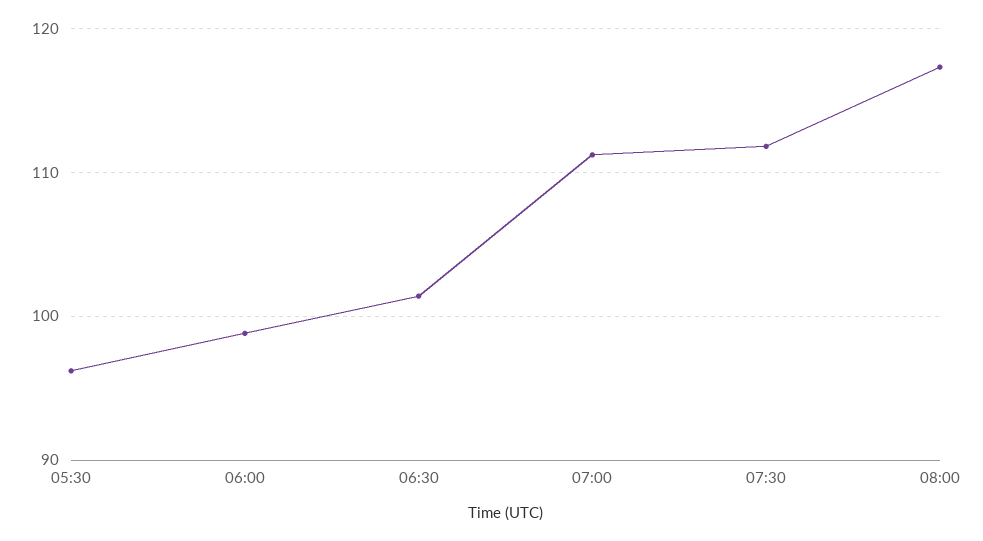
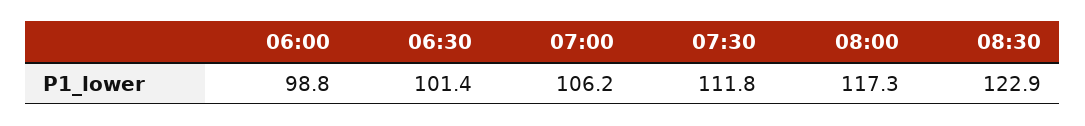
05:30: 96 -> none
07:00: 111 -> 106.2
08:30: none -> 122.9

